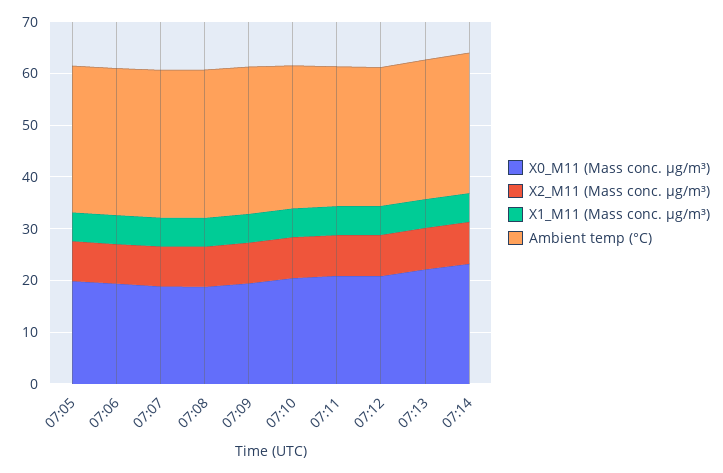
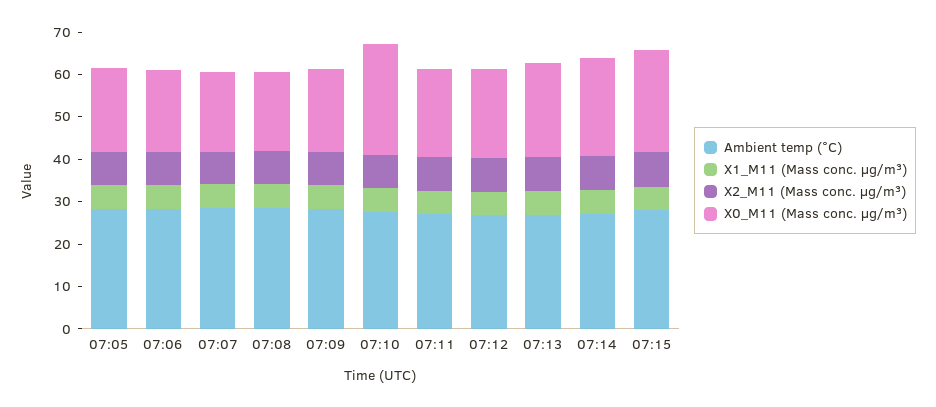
X0_M11 (Mass conc. μg/m³), 07:10: 20 -> 26
Ambient temp (°C), 07:15: none -> 28
X1_M11 (Mass conc. μg/m³), 07:15: none -> 6
X2_M11 (Mass conc. μg/m³), 07:15: none -> 8
X0_M11 (Mass conc. μg/m³), 07:15: none -> 24

